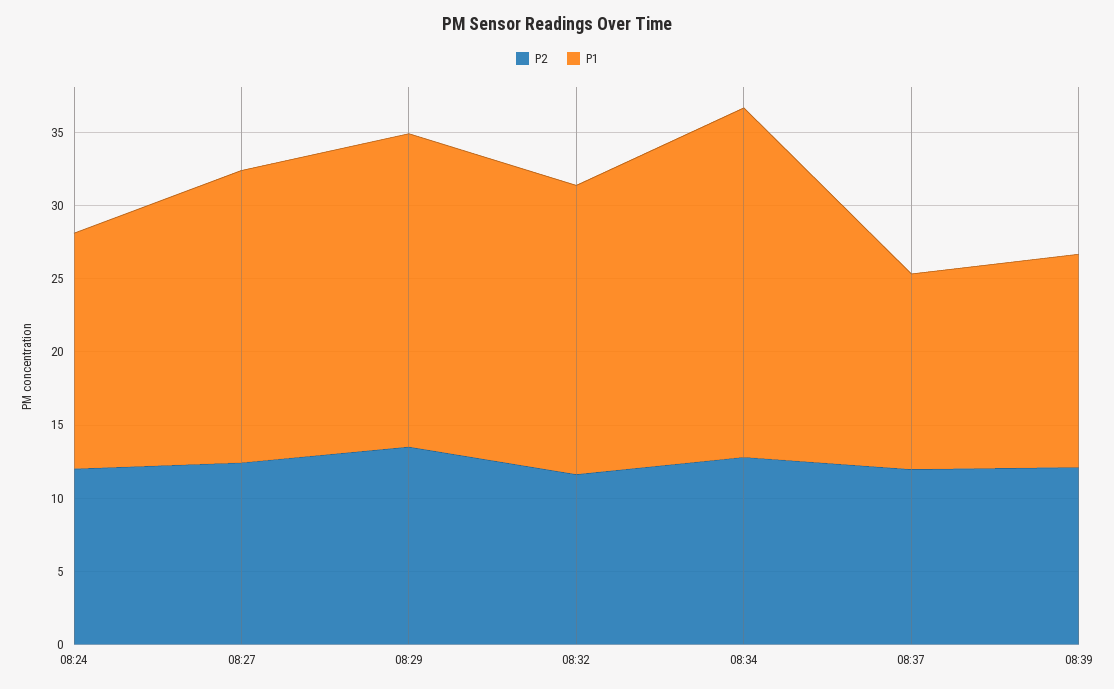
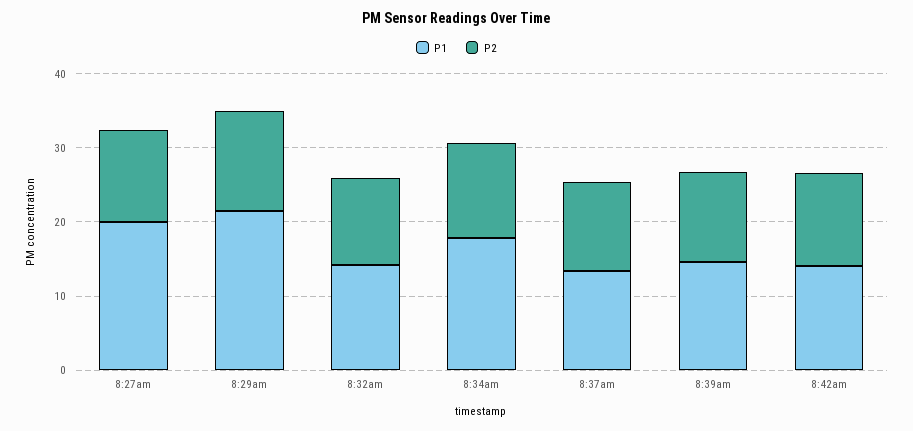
P2, 08:24: 12 -> none
P1, 08:24: 16 -> none
P1, 08:32: 20 -> 14
P1, 08:34: 24 -> 18
P1, 8:42am: none -> 14
P2, 8:42am: none -> 12

